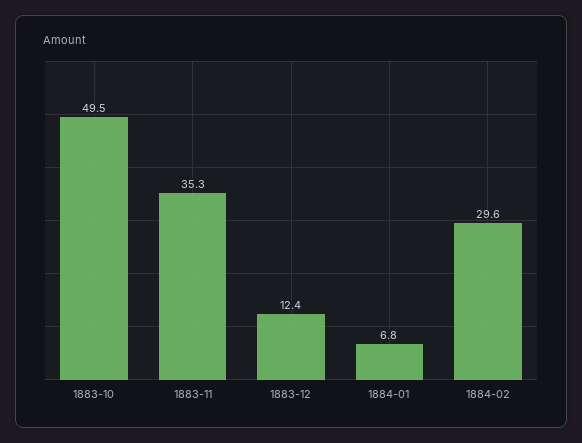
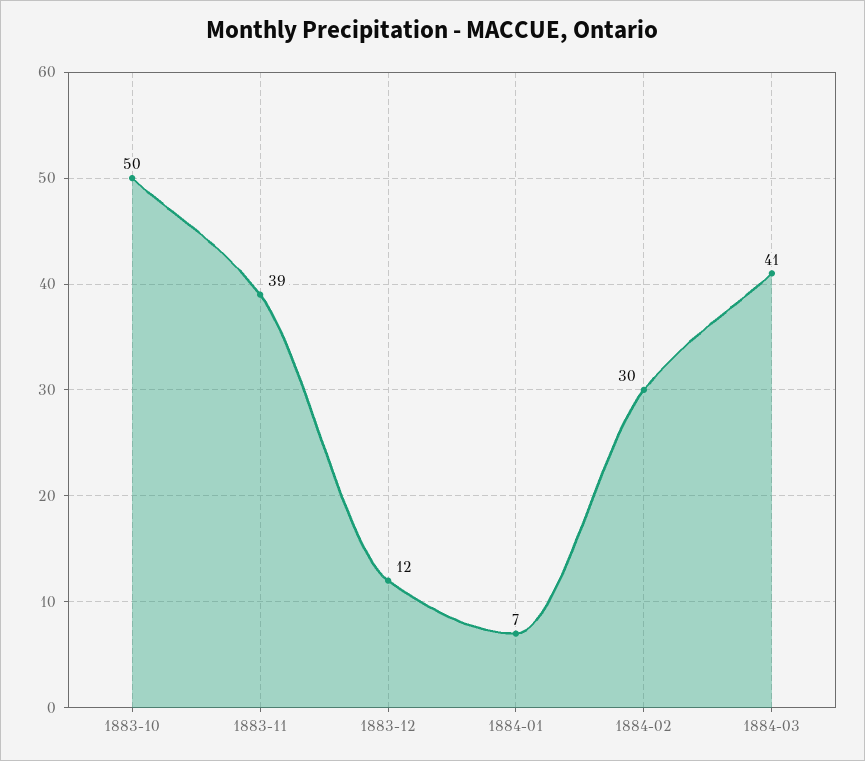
1883-11: 35.3 -> 39
1884-03: none -> 41

